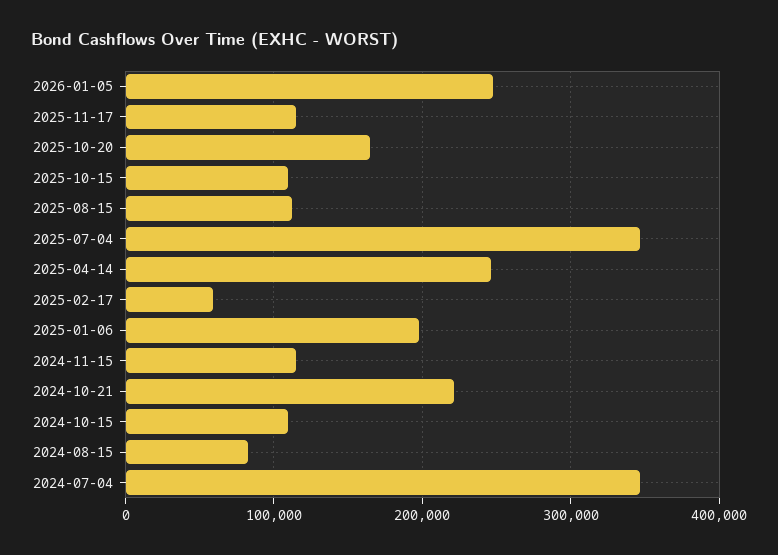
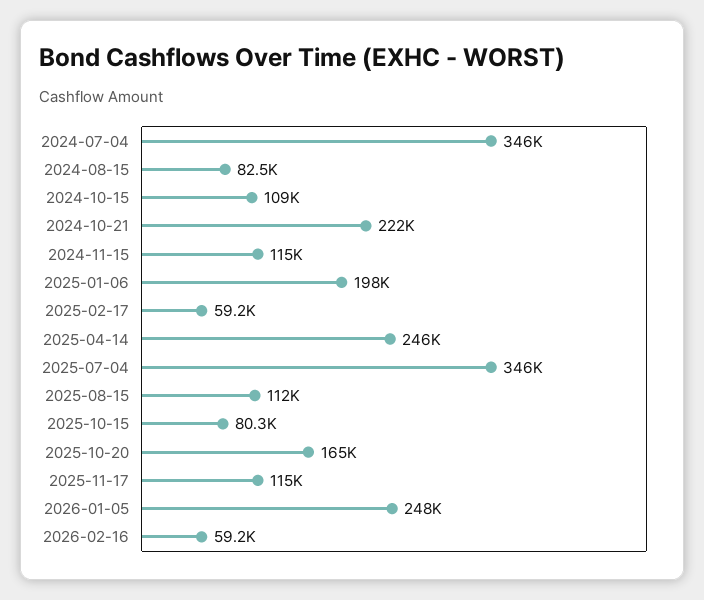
2025-10-15: 110000 -> 80300
2026-02-16: none -> 59200

